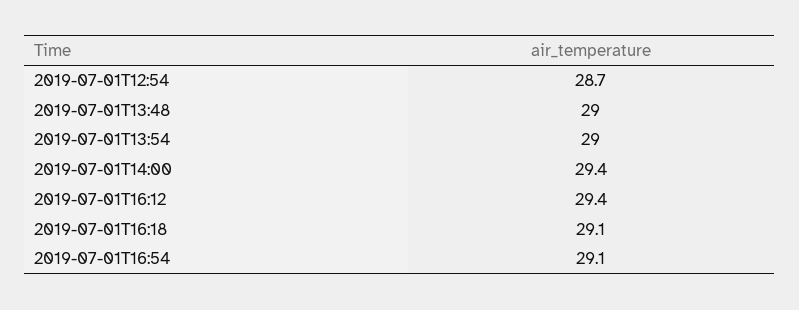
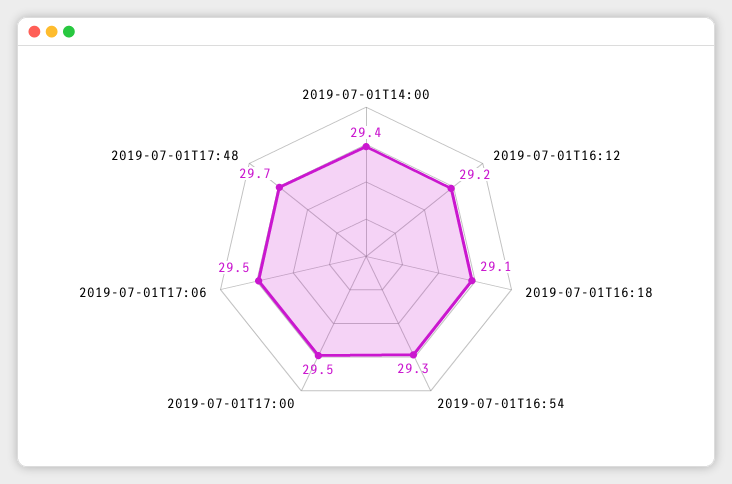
2019-07-01T12:54: 28.7 -> none
2019-07-01T13:48: 29 -> none
2019-07-01T13:54: 29 -> none
2019-07-01T16:12: 29.4 -> 29.2
2019-07-01T16:54: 29.1 -> 29.3
2019-07-01T17:00: none -> 29.5
2019-07-01T17:06: none -> 29.5
2019-07-01T17:48: none -> 29.7

